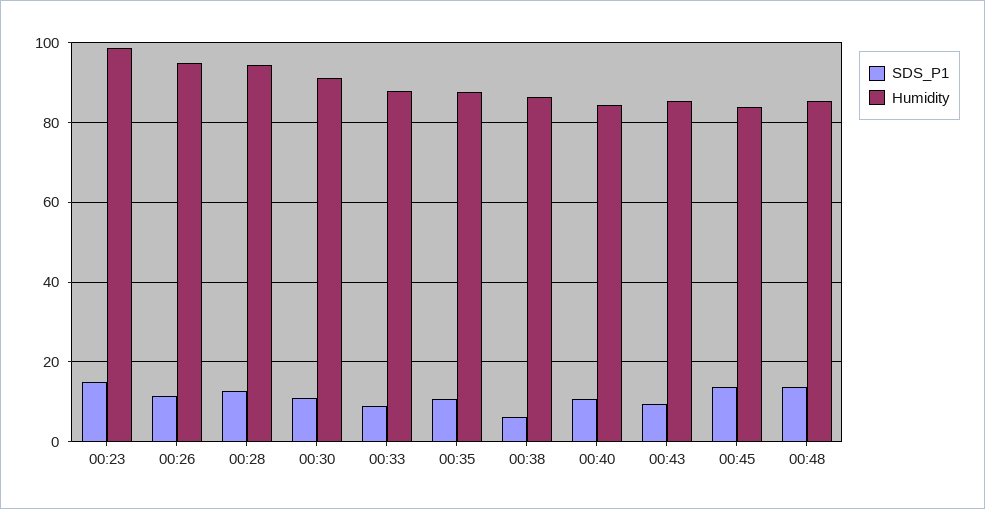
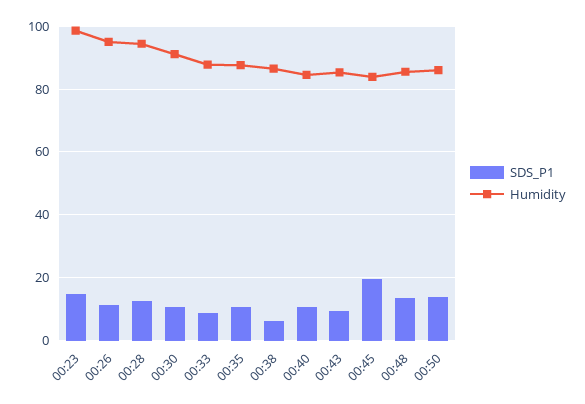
SDS_P1, 00:45: 14 -> 20
SDS_P1, 00:50: none -> 14
Humidity, 00:50: none -> 86

